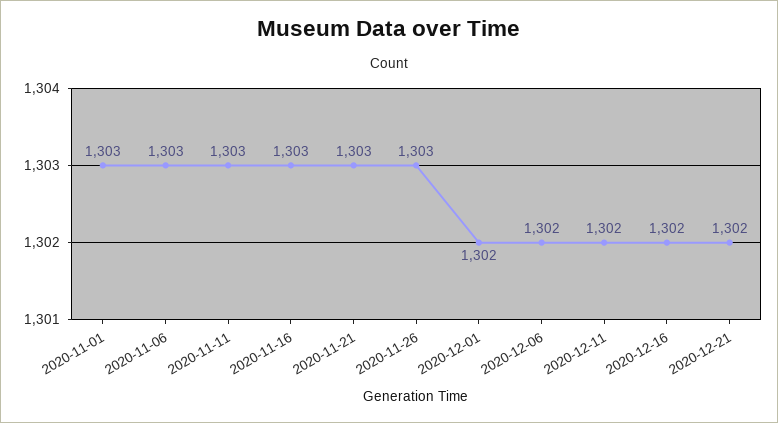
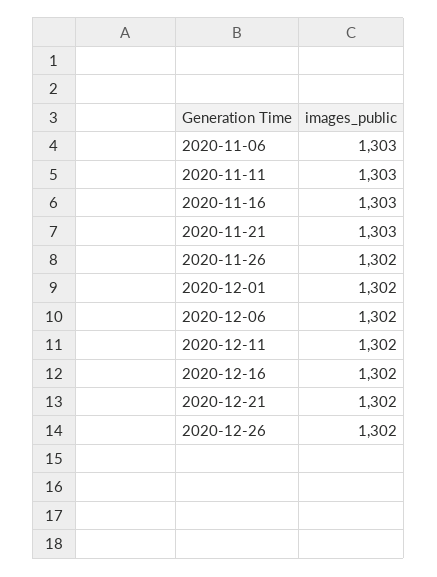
2020-11-01: 1303 -> none
2020-11-26: 1303 -> 1302
2020-12-26: none -> 1302

